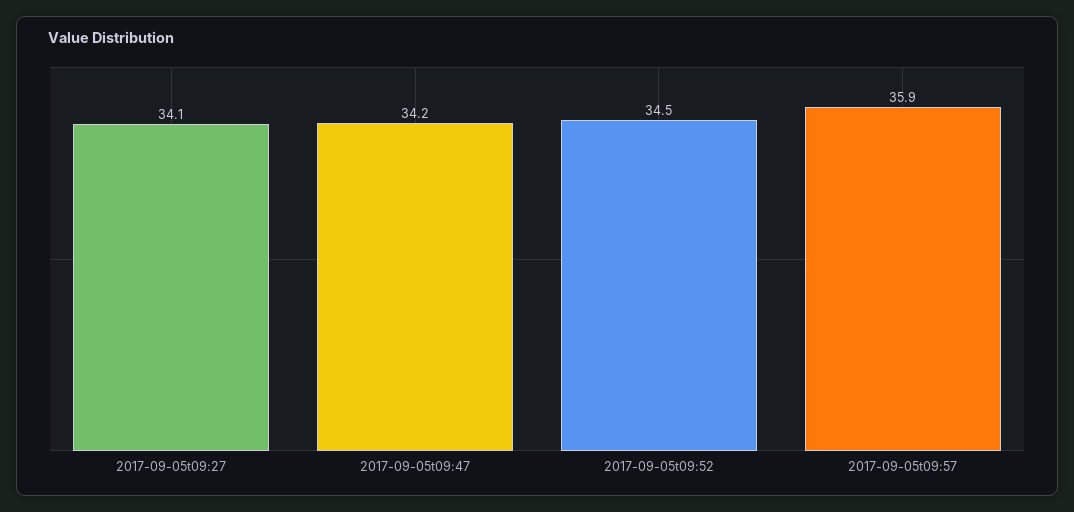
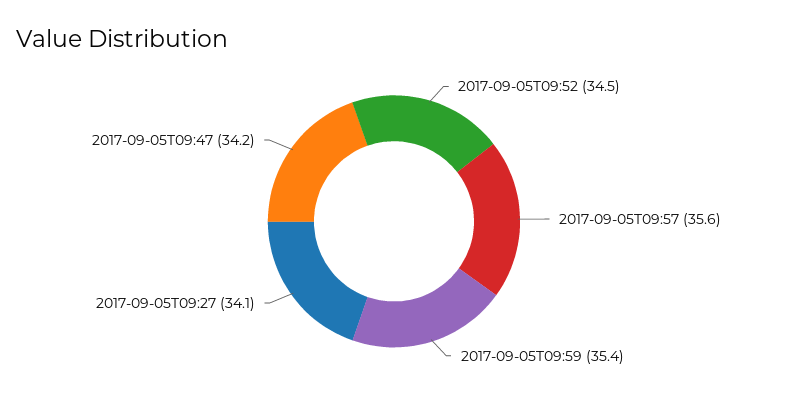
2017-09-05t09:57: 35.9 -> 35.6
2017-09-05T09:59: none -> 35.4

